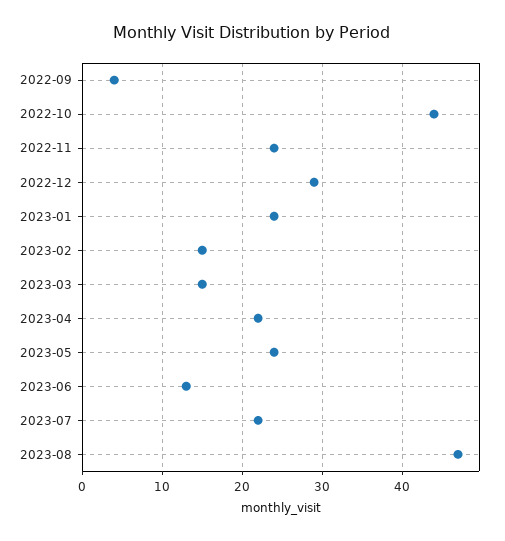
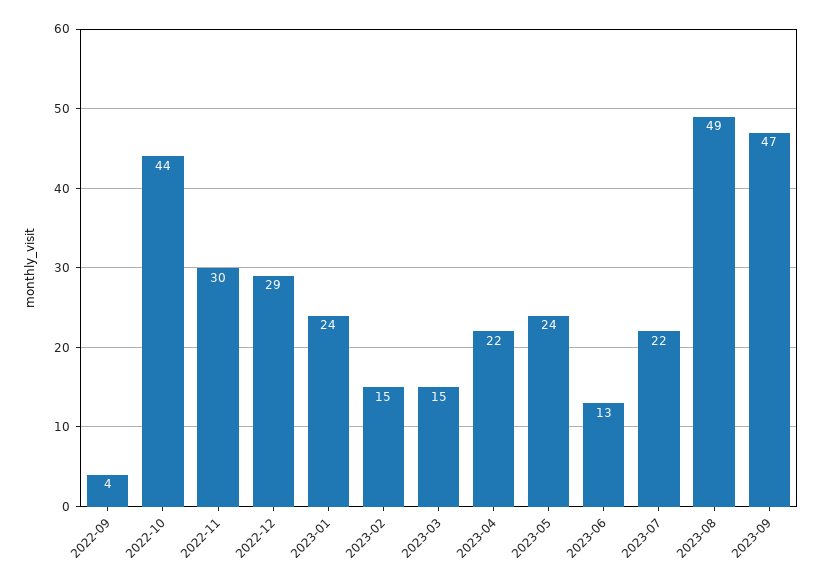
2022-11: 24 -> 30
2023-08: 47 -> 49
2023-09: none -> 47

